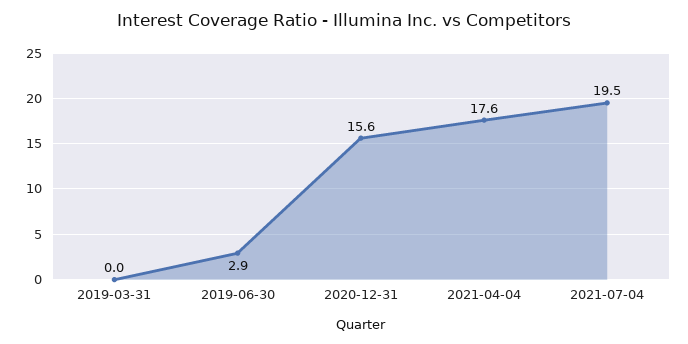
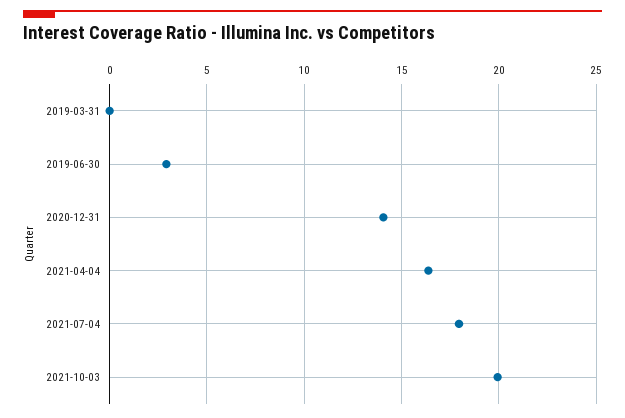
2020-12-31: 15.6 -> 14
2021-04-04: 17.6 -> 16.5
2021-07-04: 19.5 -> 18
2021-10-03: none -> 20

